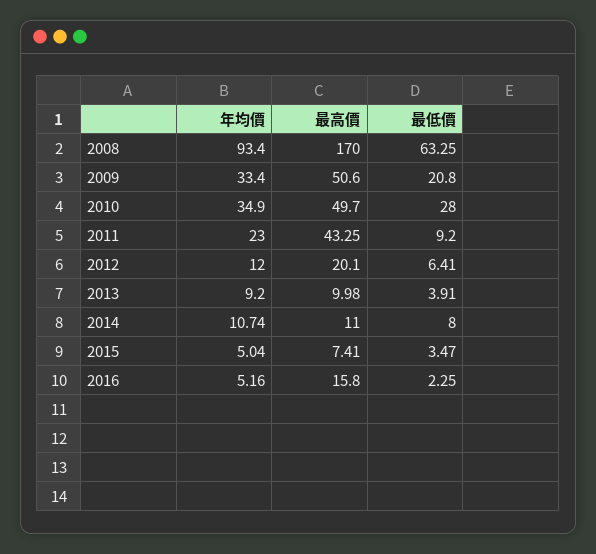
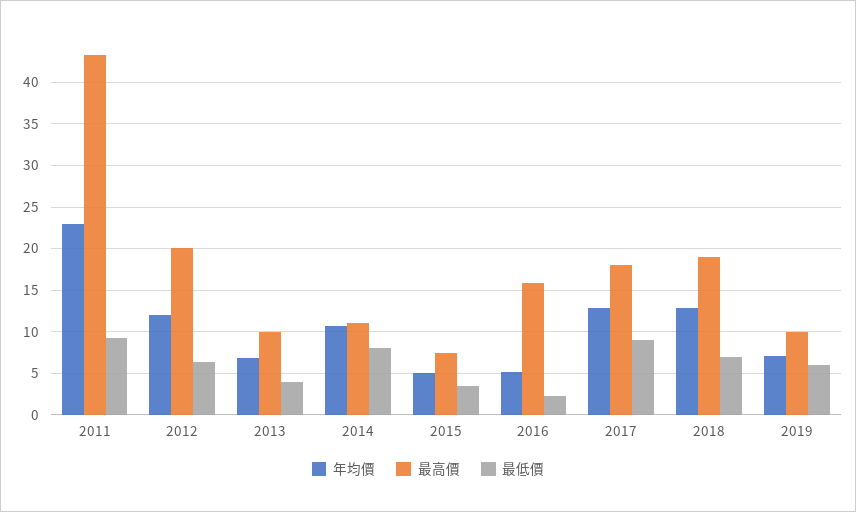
年均價, 2008: 93.4 -> none
最高價, 2008: 170 -> none
最低價, 2008: 63.25 -> none
年均價, 2009: 33.4 -> none
最高價, 2009: 50.6 -> none
最低價, 2009: 20.8 -> none
年均價, 2010: 34.9 -> none
最高價, 2010: 49.7 -> none
最低價, 2010: 28 -> none
年均價, 2013: 9.2 -> 7
年均價, 2017: none -> 13
最高價, 2017: none -> 18
最低價, 2017: none -> 9
年均價, 2018: none -> 13
最高價, 2018: none -> 19
最低價, 2018: none -> 7
年均價, 2019: none -> 7
最高價, 2019: none -> 10
最低價, 2019: none -> 6

